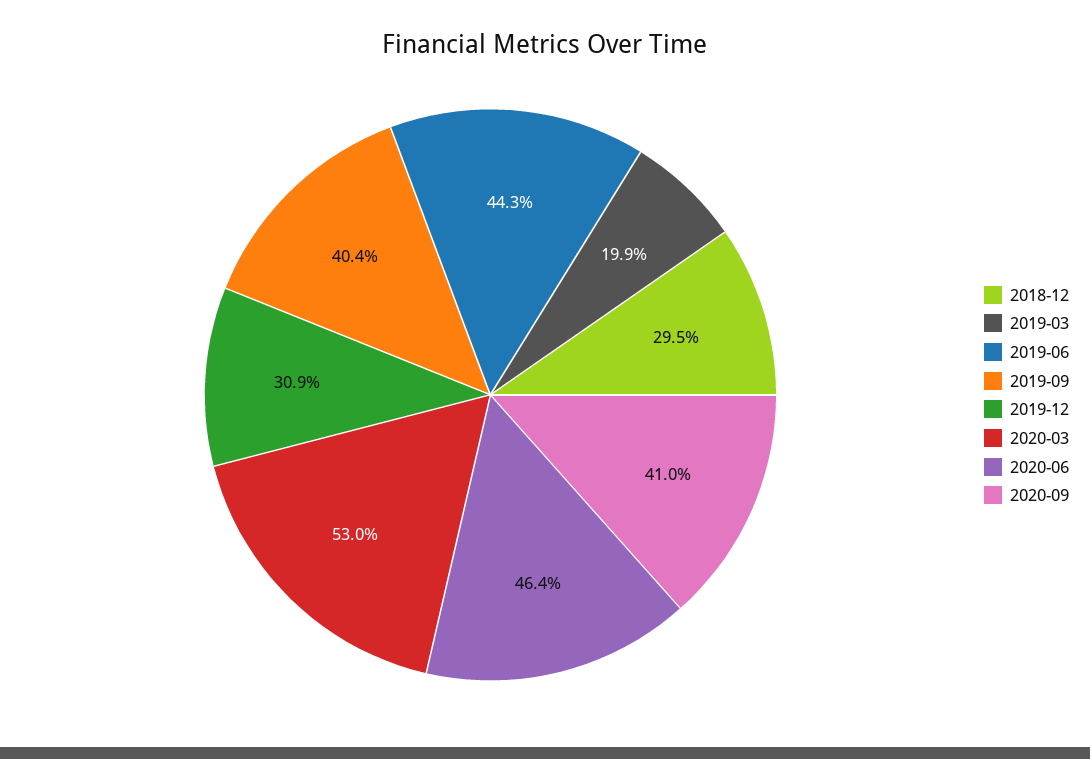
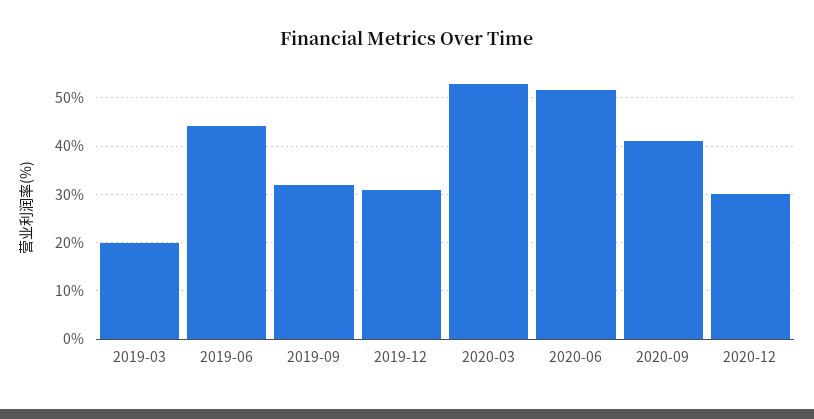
2018-12: 29.5 -> none
2019-09: 40.4 -> 32
2020-06: 46.4 -> 52
2020-12: none -> 30

